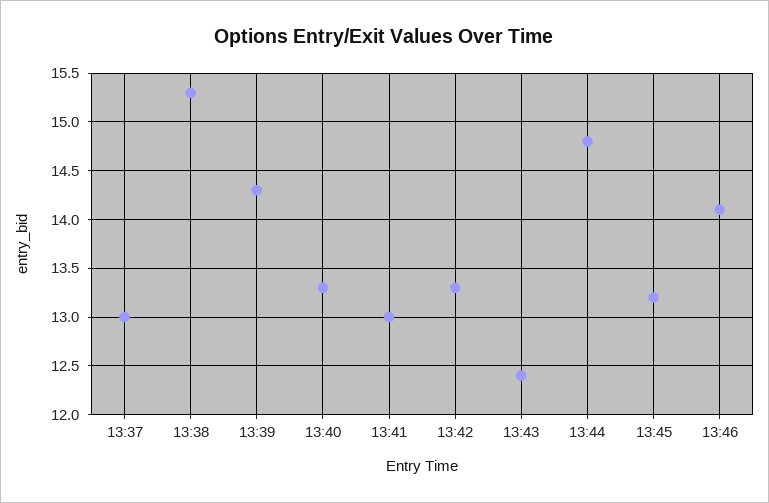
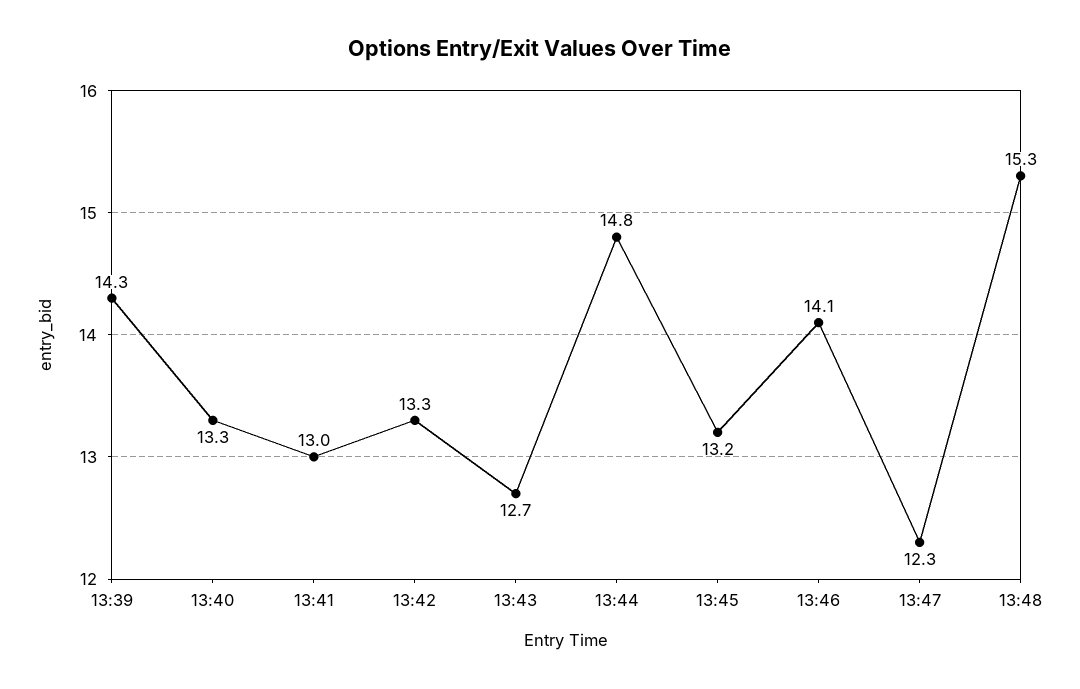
13:37: 13 -> none
13:38: 15.3 -> none
13:43: 12.4 -> 12.7
13:47: none -> 12.3
13:48: none -> 15.3

